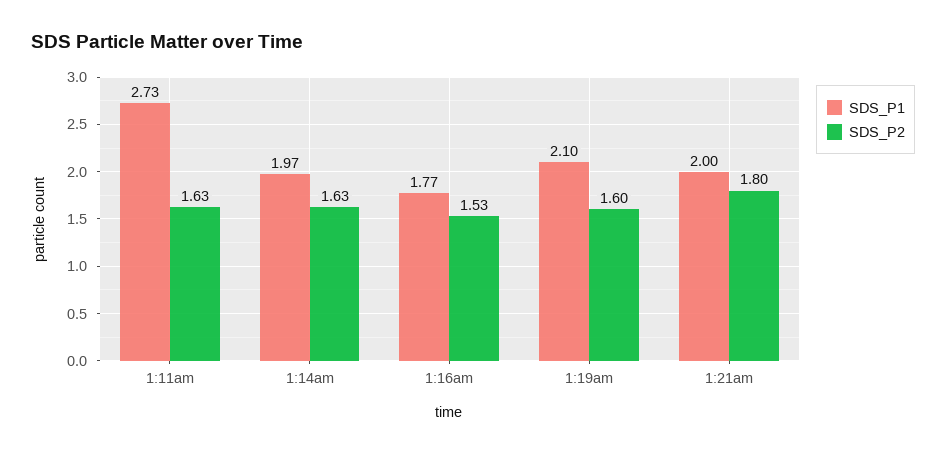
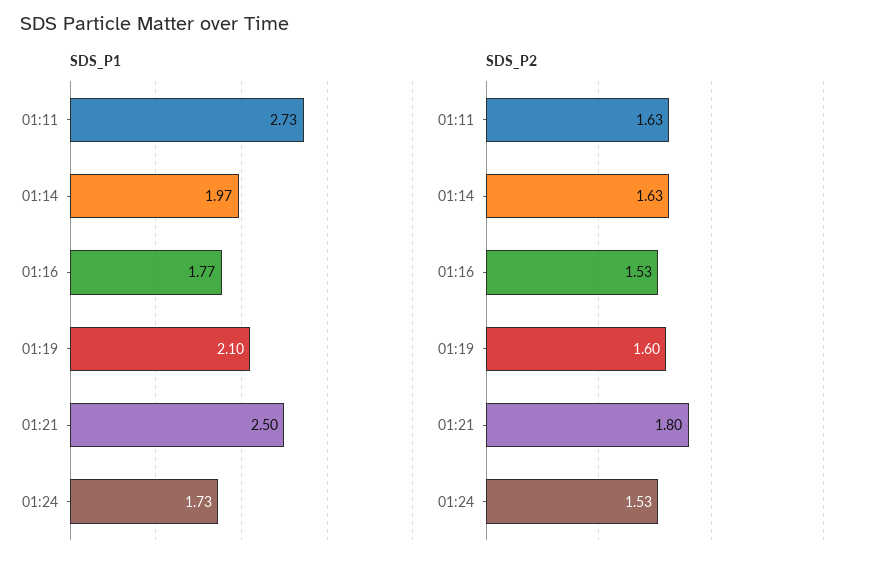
SDS_P1, 1:21am: 2 -> 2.5
SDS_P1, 01:24: none -> 1.73
SDS_P2, 01:24: none -> 1.53

